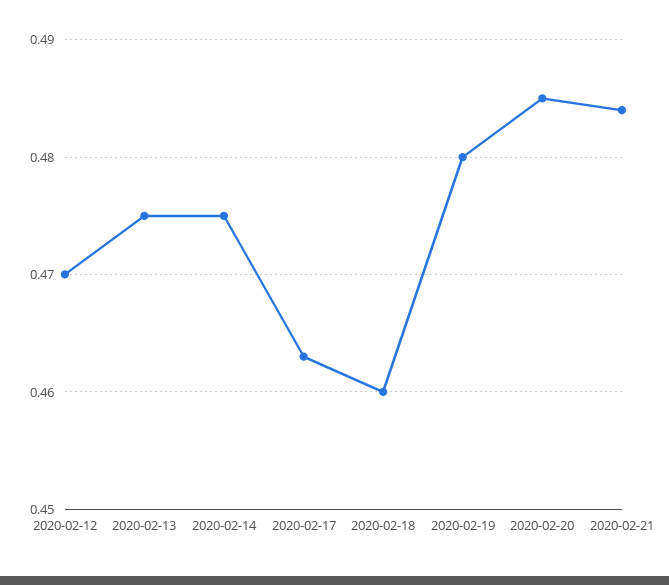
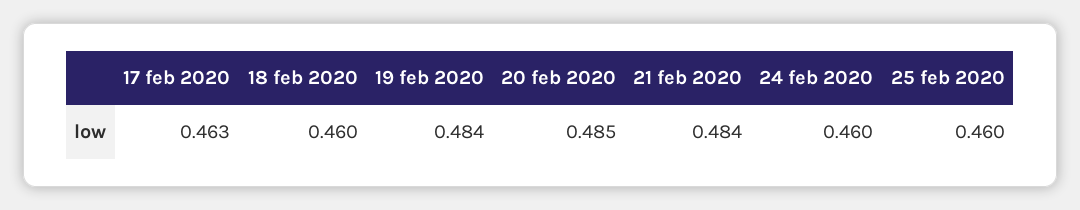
2020-02-12: 0.47 -> none
2020-02-13: 0.475 -> none
2020-02-14: 0.475 -> none
2020-02-19: 0.48 -> 0.484
24 feb 2020: none -> 0.46
25 feb 2020: none -> 0.46

